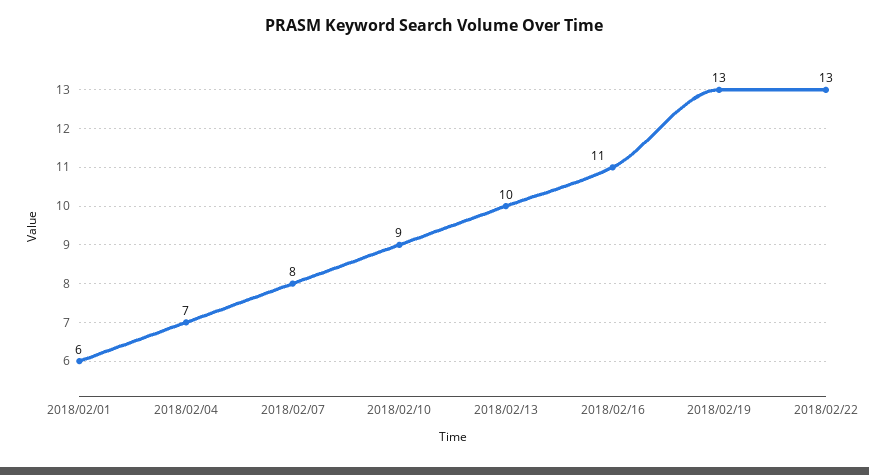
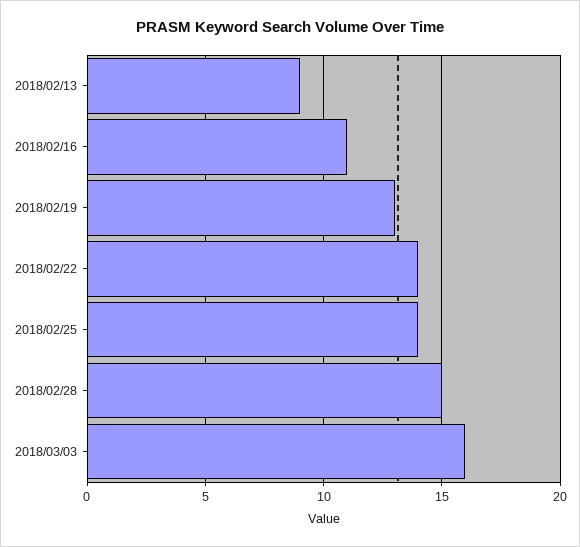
2018/02/01: 6 -> none
2018/02/04: 7 -> none
2018/02/07: 8 -> none
2018/02/10: 9 -> none
2018/02/13: 10 -> 9
2018/02/22: 13 -> 14
2018/02/25: none -> 14
2018/02/28: none -> 15
2018/03/03: none -> 16

